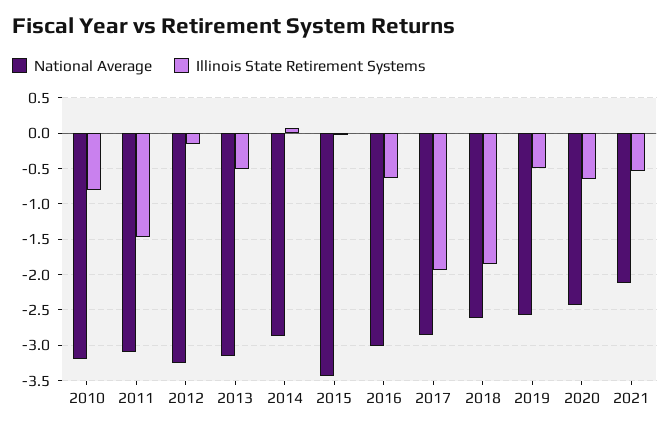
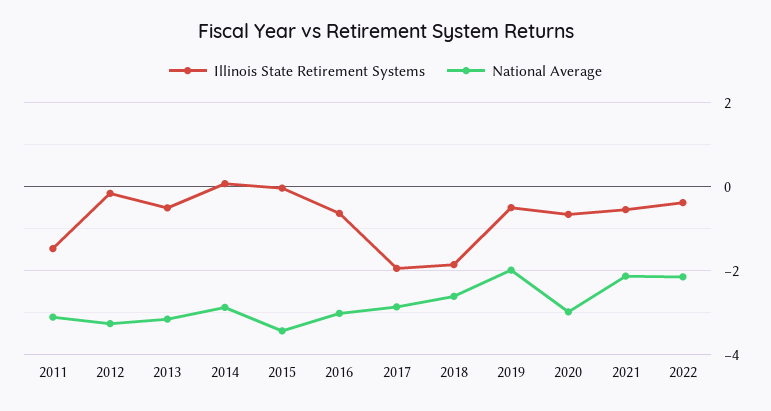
National Average, 2010: -3.2 -> none
Illinois State Retirement Systems, 2010: -0.8 -> none
National Average, 2019: -2.6 -> -2
National Average, 2020: -2.4 -> -3
Illinois State Retirement Systems, 2022: none -> -0.4
National Average, 2022: none -> -2.2

